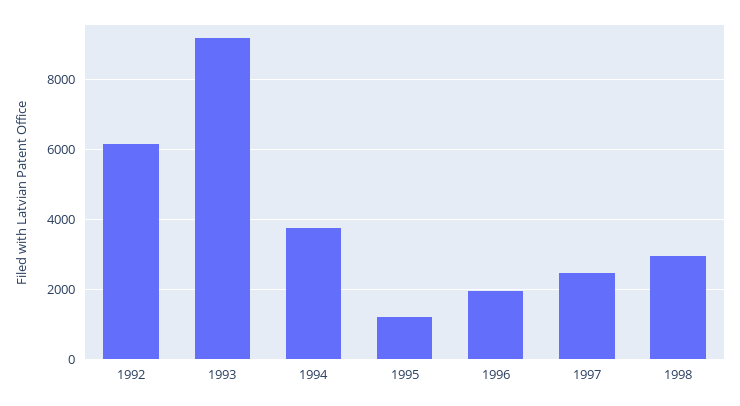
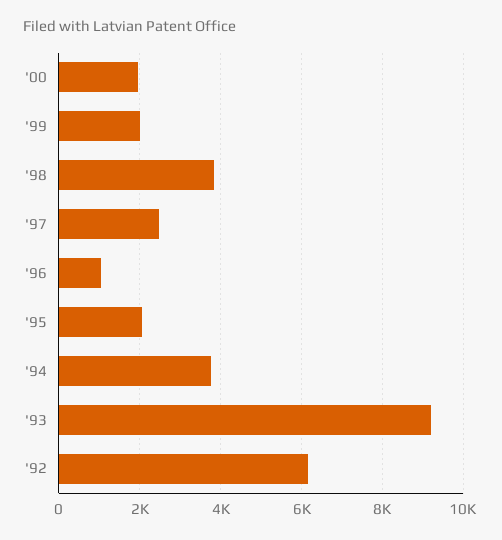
1995: 1200 -> 2000
1996: 2000 -> 1000
1998: 3000 -> 3800
'00: none -> 2000
'99: none -> 2000

